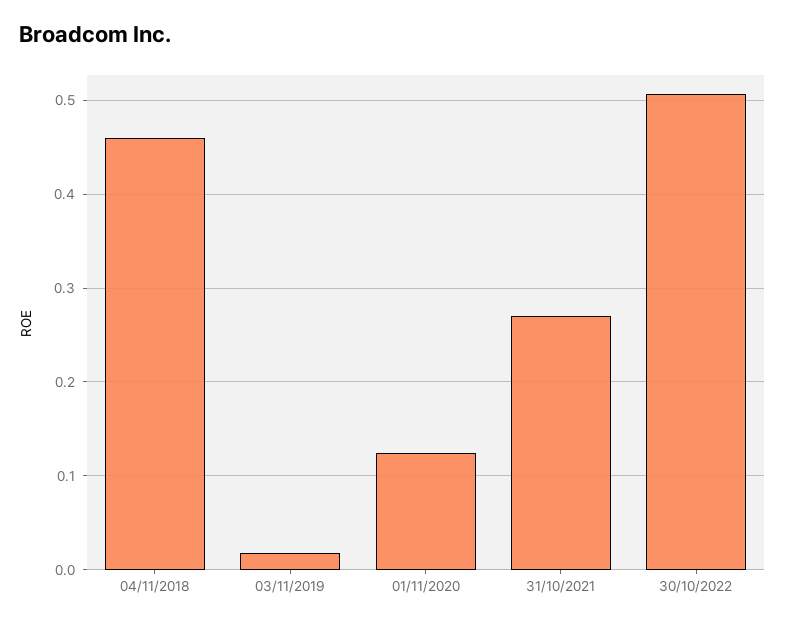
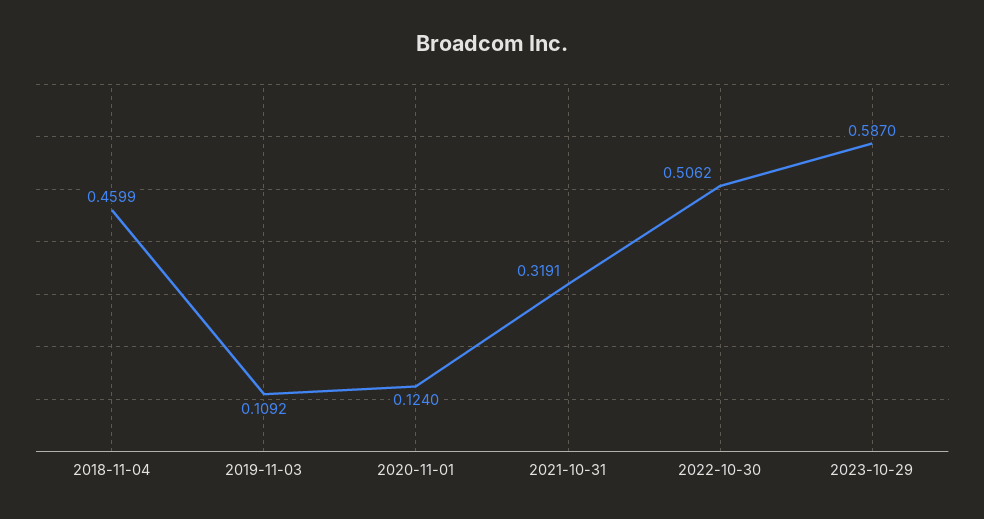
03/11/2019: 0.02 -> 0.1092
31/10/2021: 0.27 -> 0.3191
2023-10-29: none -> 0.587

